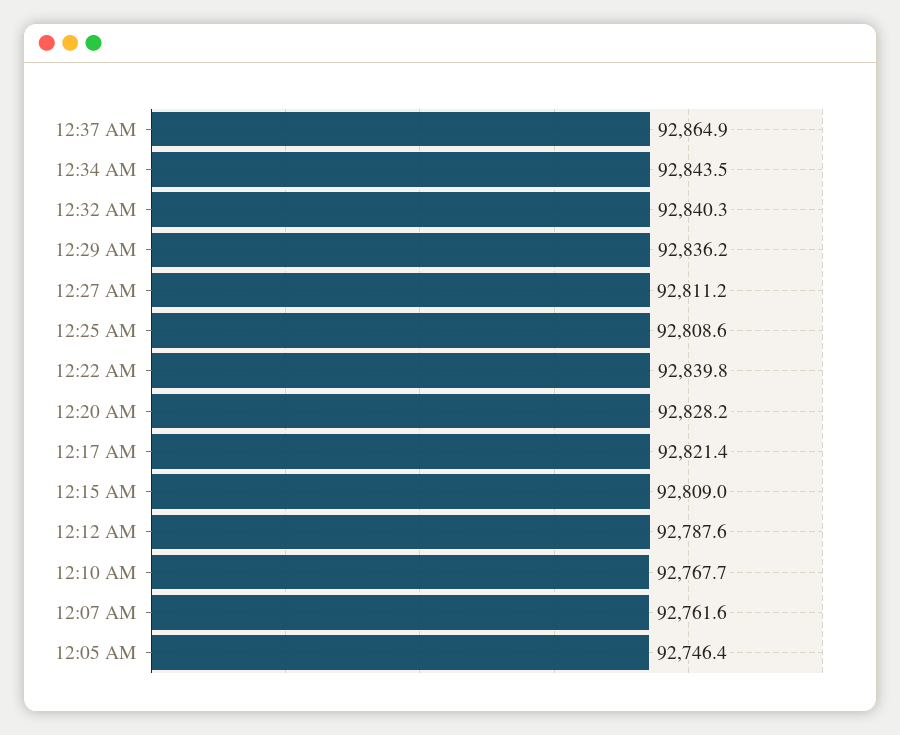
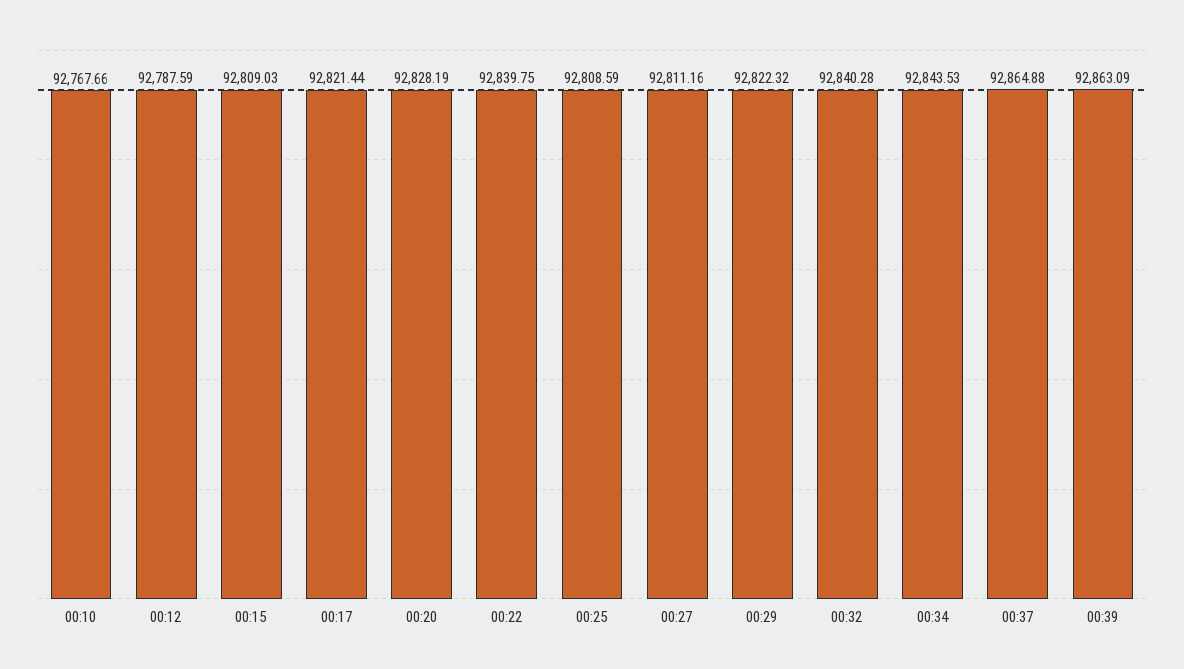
12:29 AM: 92836.2 -> 92822.32
12:07 AM: 92761.6 -> none
12:05 AM: 92746.4 -> none
00:39: none -> 92863.09

